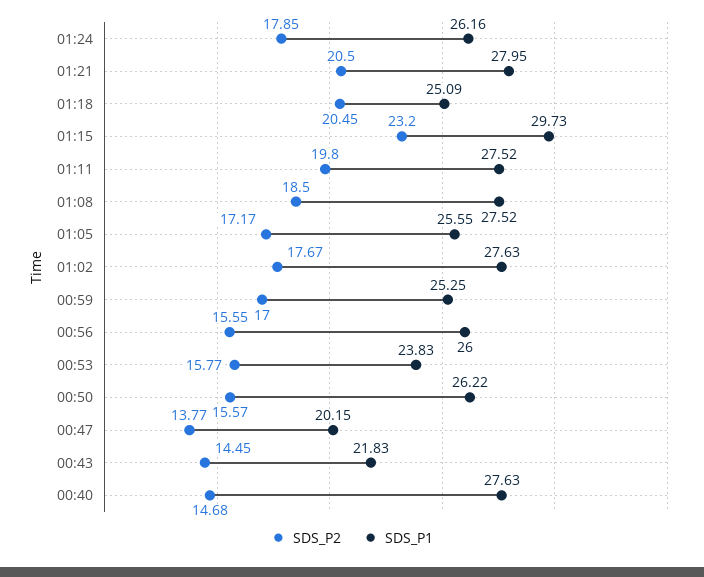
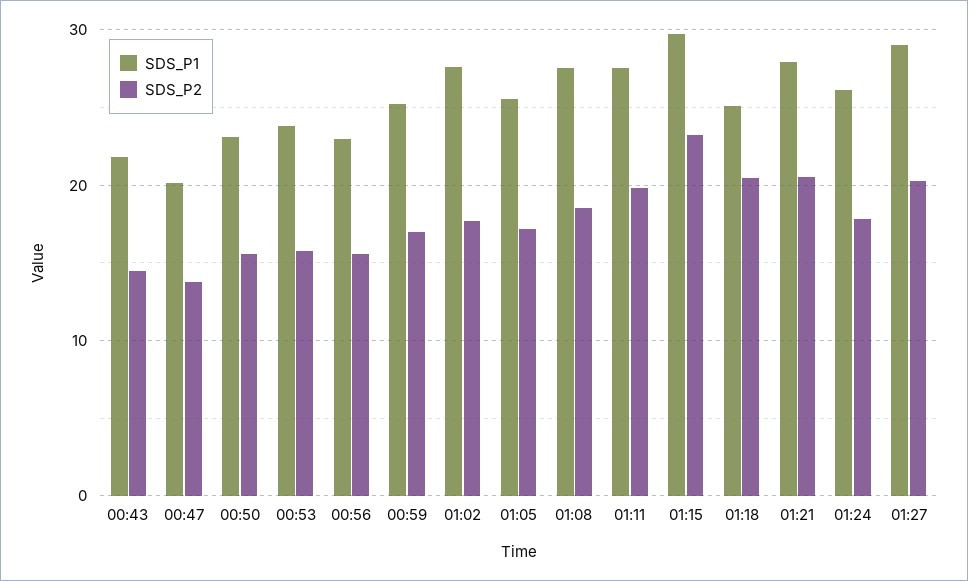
SDS_P1, 00:56: 26 -> 23
SDS_P1, 00:50: 26.22 -> 23
SDS_P2, 00:40: 14.68 -> none
SDS_P1, 00:40: 27.63 -> none
SDS_P1, 01:27: none -> 29
SDS_P2, 01:27: none -> 20

